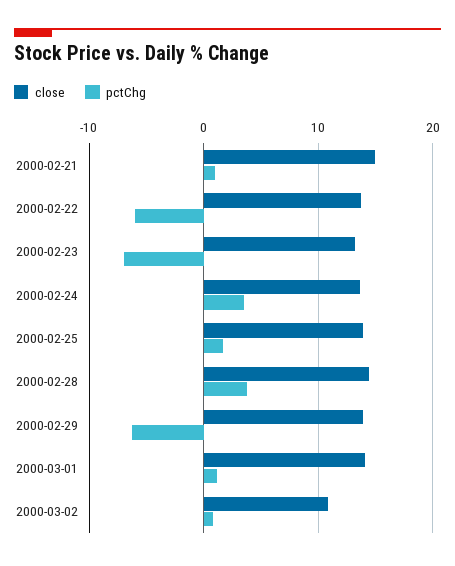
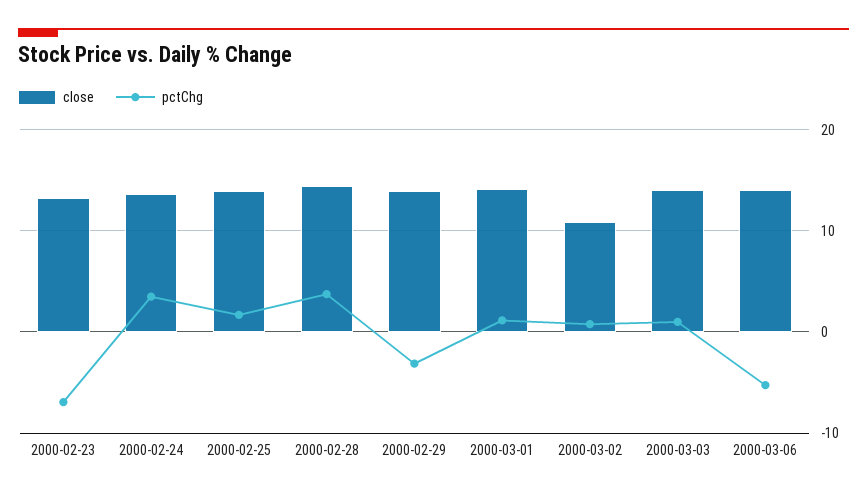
close, 2000-02-21: 15 -> none
pctChg, 2000-02-21: 1 -> none
close, 2000-02-22: 14 -> none
pctChg, 2000-02-22: -6 -> none
pctChg, 2000-02-29: -6 -> -3
close, 2000-03-03: none -> 14
pctChg, 2000-03-03: none -> 1
close, 2000-03-06: none -> 14
pctChg, 2000-03-06: none -> -5

